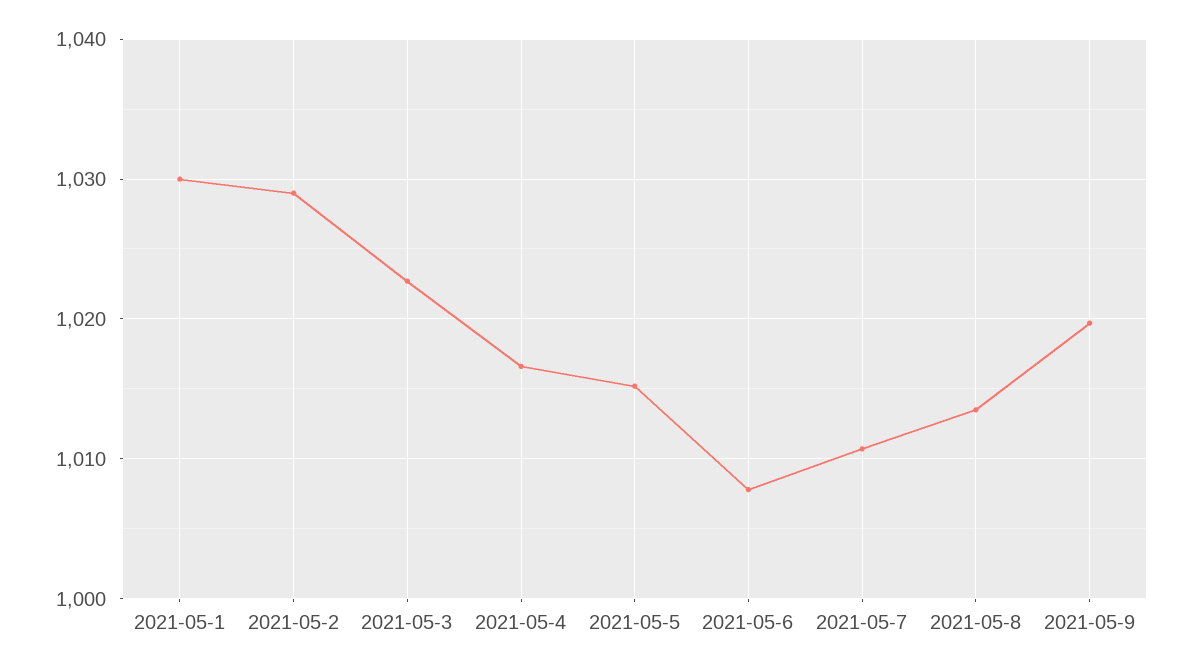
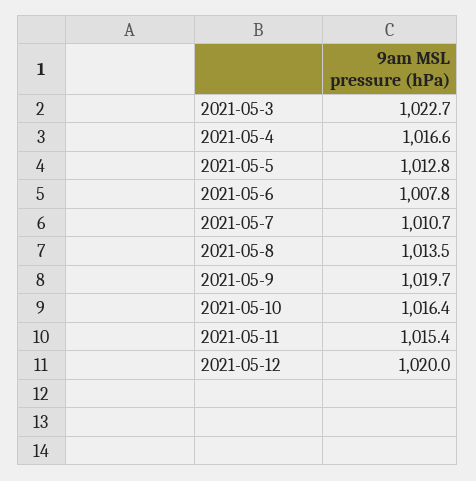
2021-05-1: 1030 -> none
2021-05-2: 1029 -> none
2021-05-5: 1015 -> 1012.8
2021-05-10: none -> 1016.4
2021-05-11: none -> 1015.4
2021-05-12: none -> 1020

